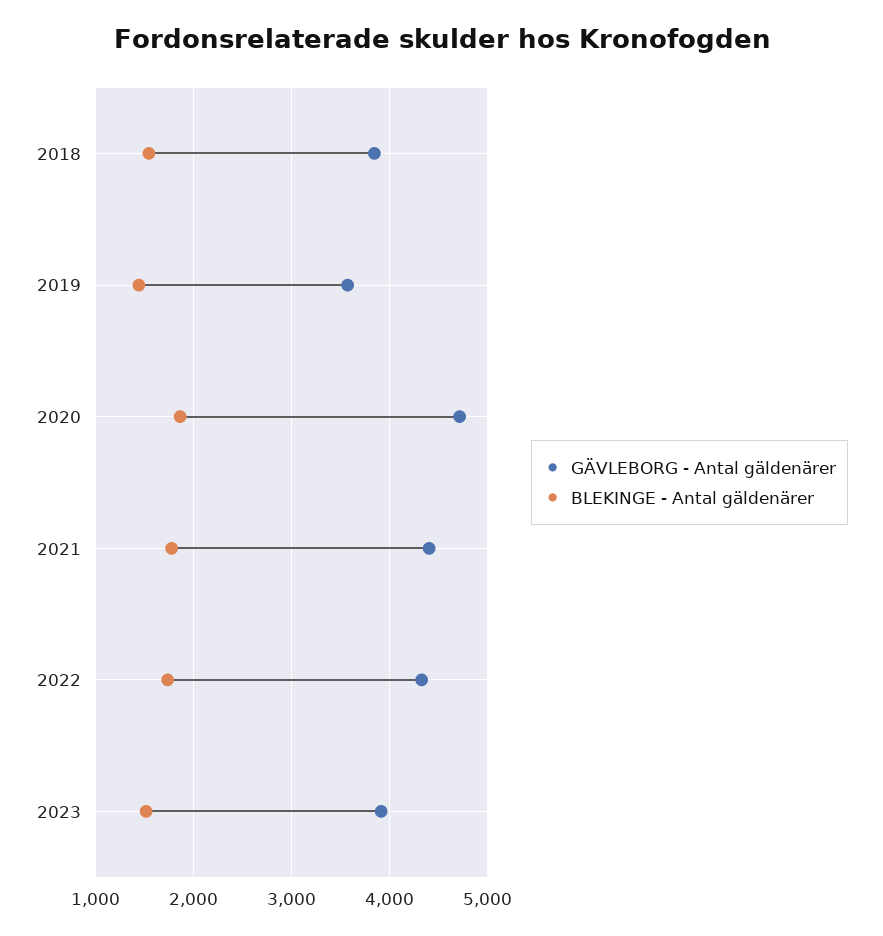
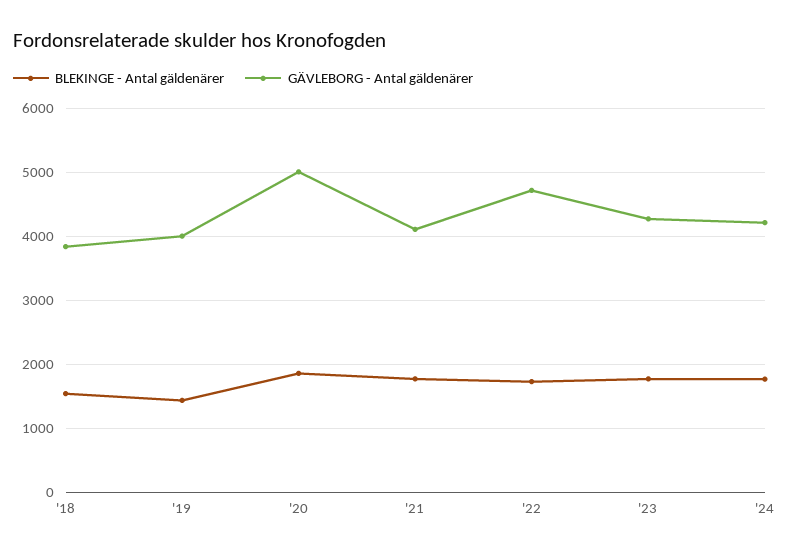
GÄVLEBORG - Antal gäldenärer, 2019: 3600 -> 4000
GÄVLEBORG - Antal gäldenärer, 2020: 4700 -> 5000
GÄVLEBORG - Antal gäldenärer, 2021: 4400 -> 4100
GÄVLEBORG - Antal gäldenärer, 2022: 4300 -> 4700
GÄVLEBORG - Antal gäldenärer, 2023: 3900 -> 4300
BLEKINGE - Antal gäldenärer, 2023: 1500 -> 1800
BLEKINGE - Antal gäldenärer, '24: none -> 1800
GÄVLEBORG - Antal gäldenärer, '24: none -> 4200

